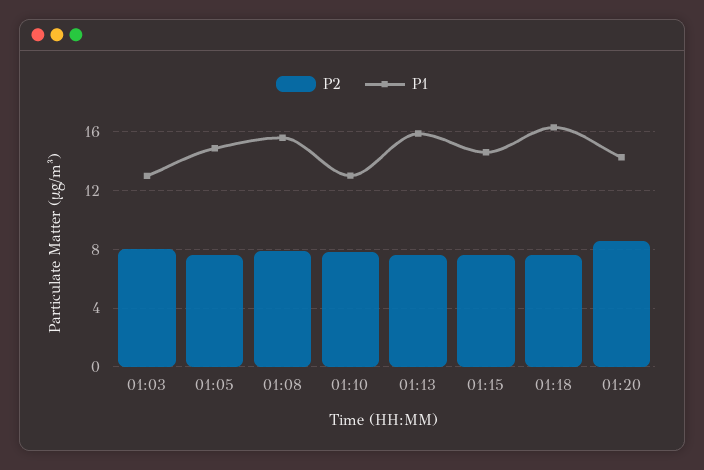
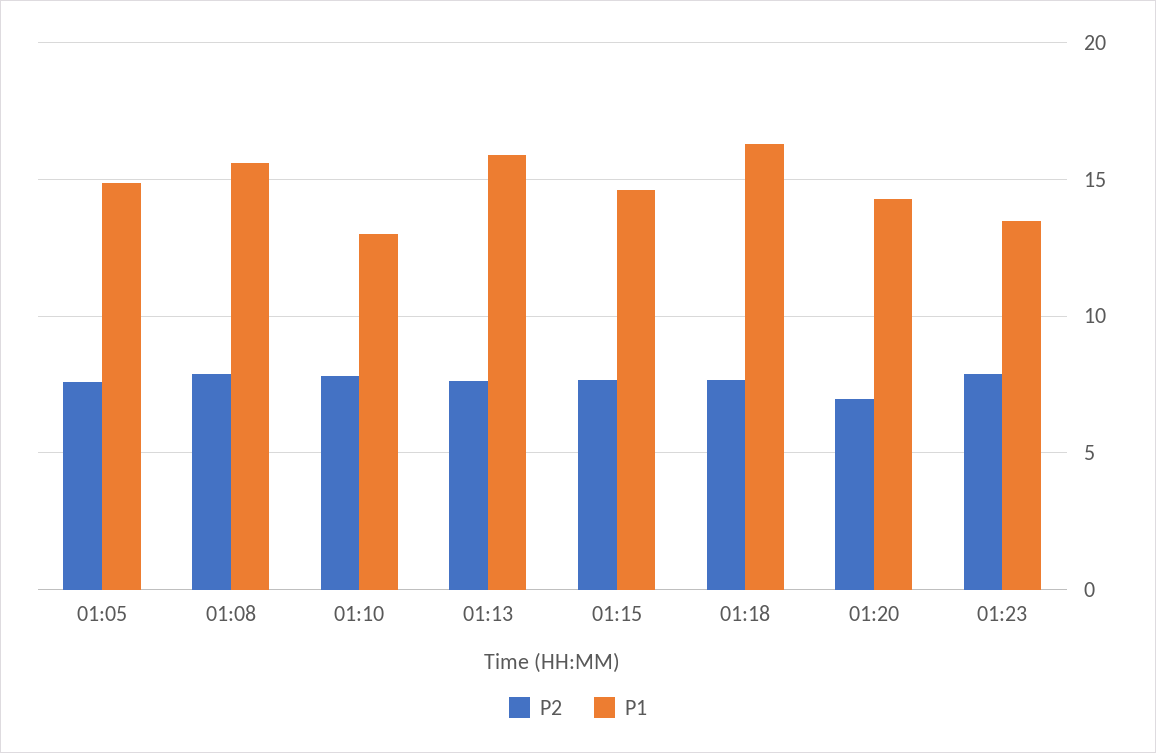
P2, 01:03: 8 -> none
P1, 01:03: 13 -> none
P2, 01:20: 8.5 -> 7
P2, 01:23: none -> 8
P1, 01:23: none -> 13.5

